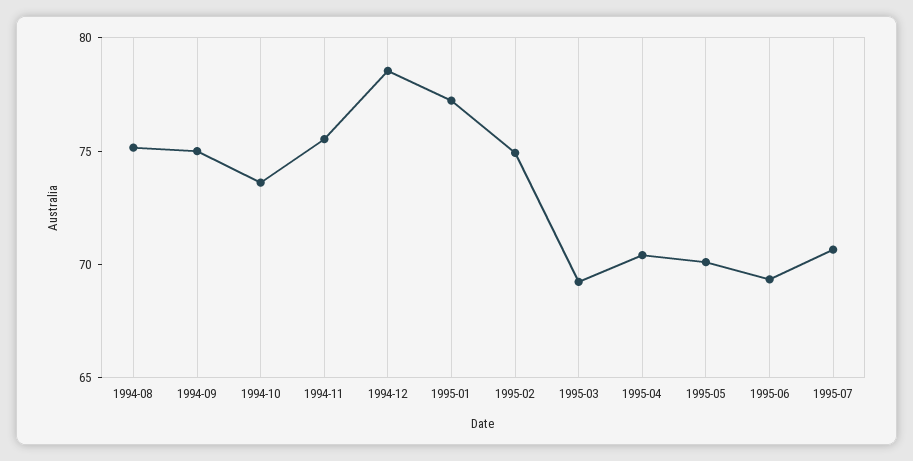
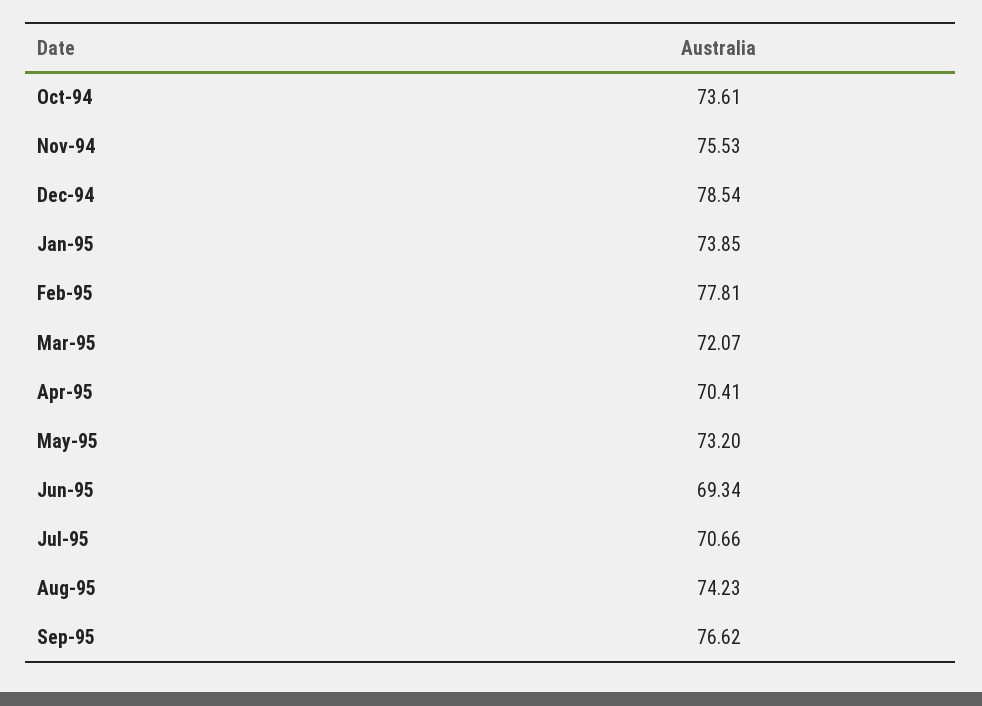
1994-08: 75 -> none
1994-09: 75 -> none
1995-01: 77 -> 73.85
1995-02: 75 -> 77.81
1995-03: 69 -> 72.07
1995-05: 70 -> 73.2
Aug-95: none -> 74.23
Sep-95: none -> 76.62

